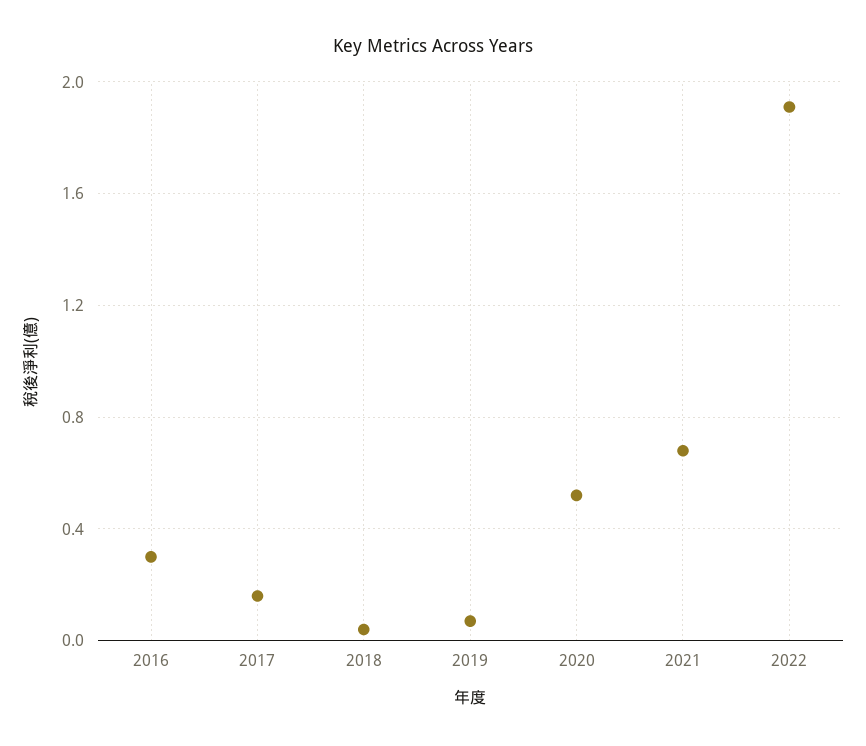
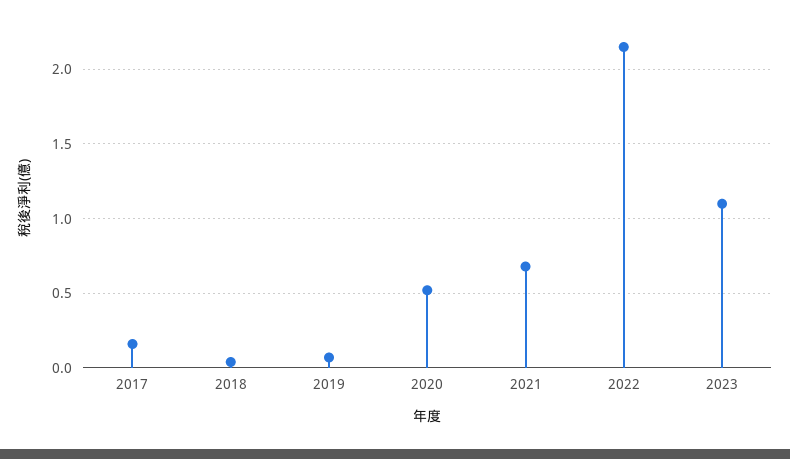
2016: 0.3 -> none
2022: 1.9 -> 2.15
2023: none -> 1.1

